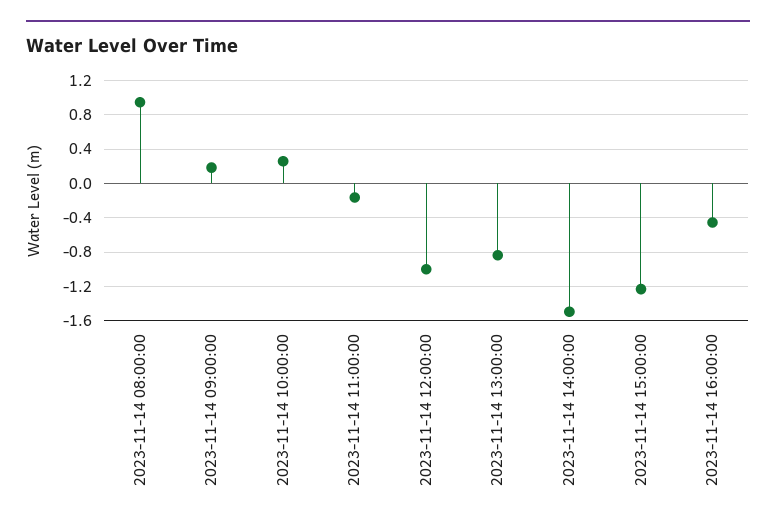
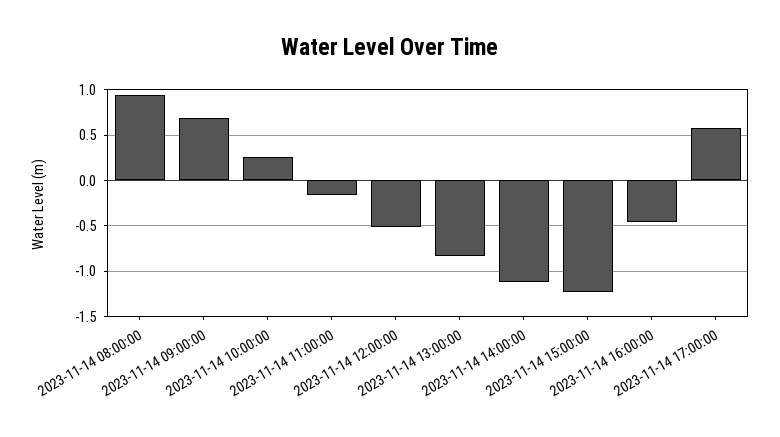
2023-11-14 09:00:00: 0.2 -> 0.7
2023-11-14 12:00:00: -1 -> -0.5
2023-11-14 14:00:00: -1.5 -> -1.1
2023-11-14 17:00:00: none -> 0.6

